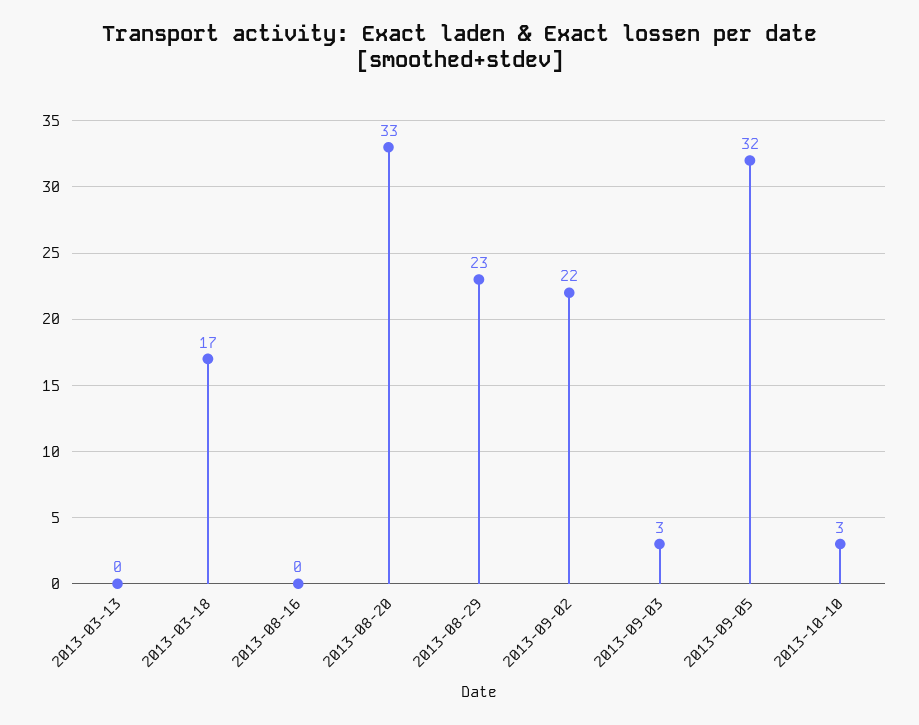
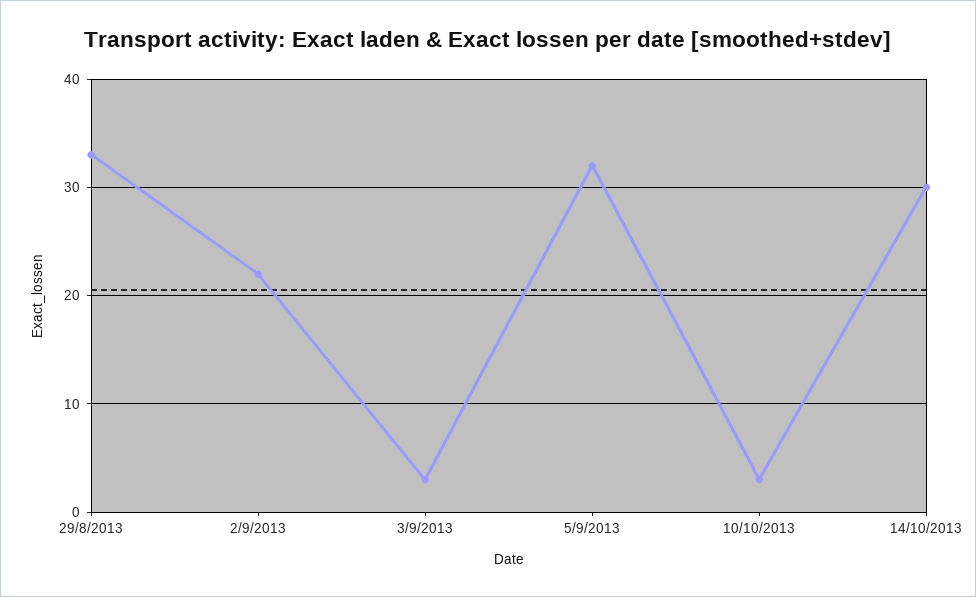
2013-03-13: 0 -> none
2013-03-18: 17 -> none
2013-08-16: 0 -> none
2013-08-20: 33 -> none
2013-08-29: 23 -> 33
14/10/2013: none -> 30

